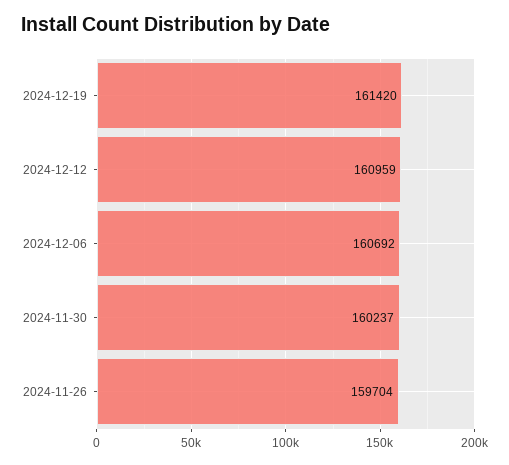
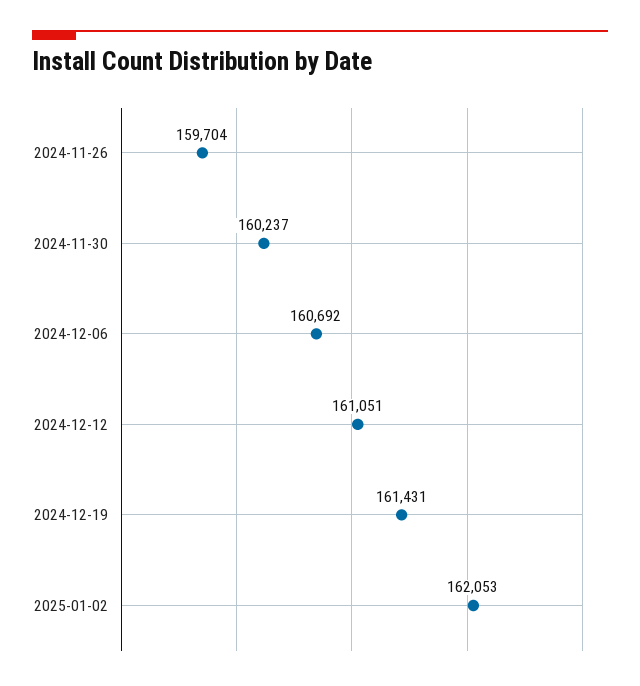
2024-12-19: 161420 -> 161431
2024-12-12: 160959 -> 161051
2025-01-02: none -> 162053

